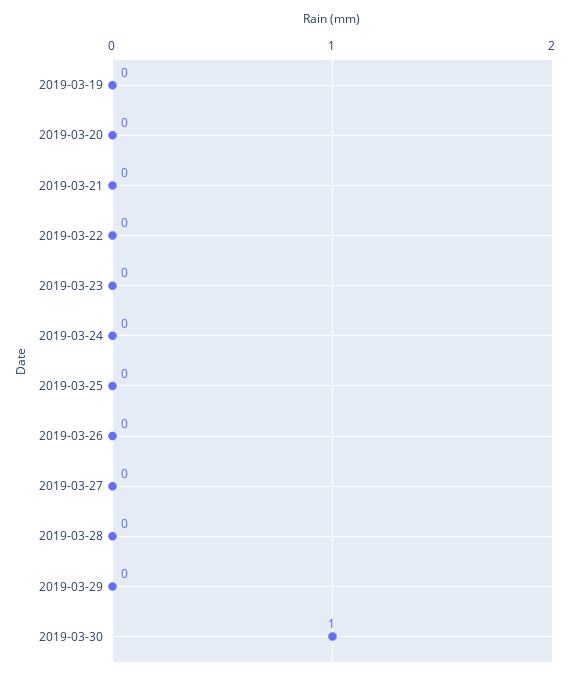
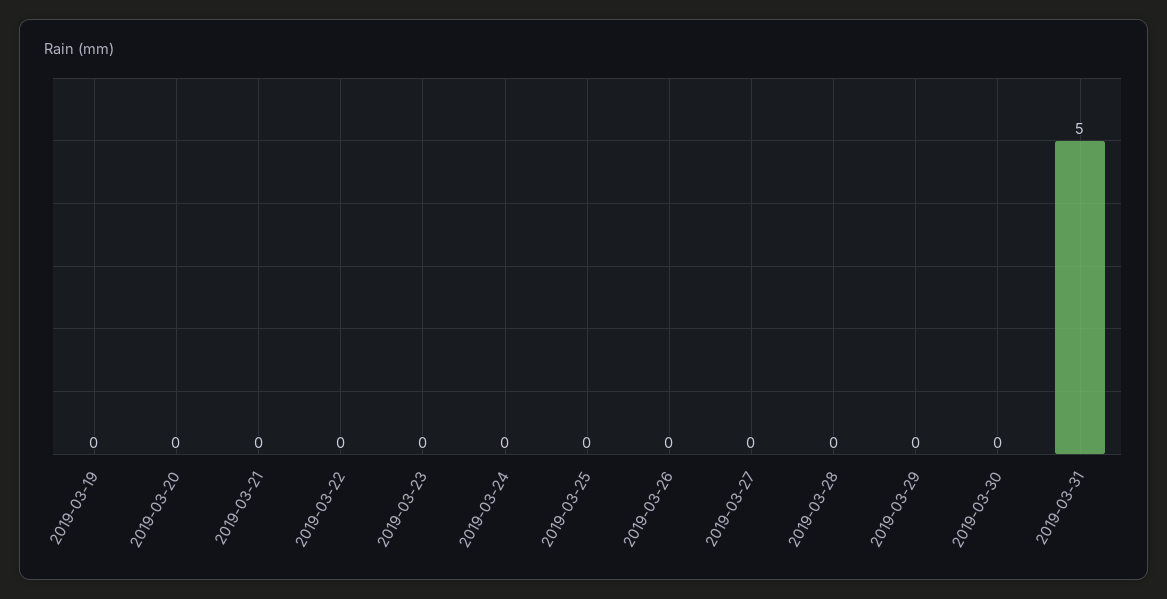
2019-03-30: 1 -> 0
2019-03-31: none -> 5

